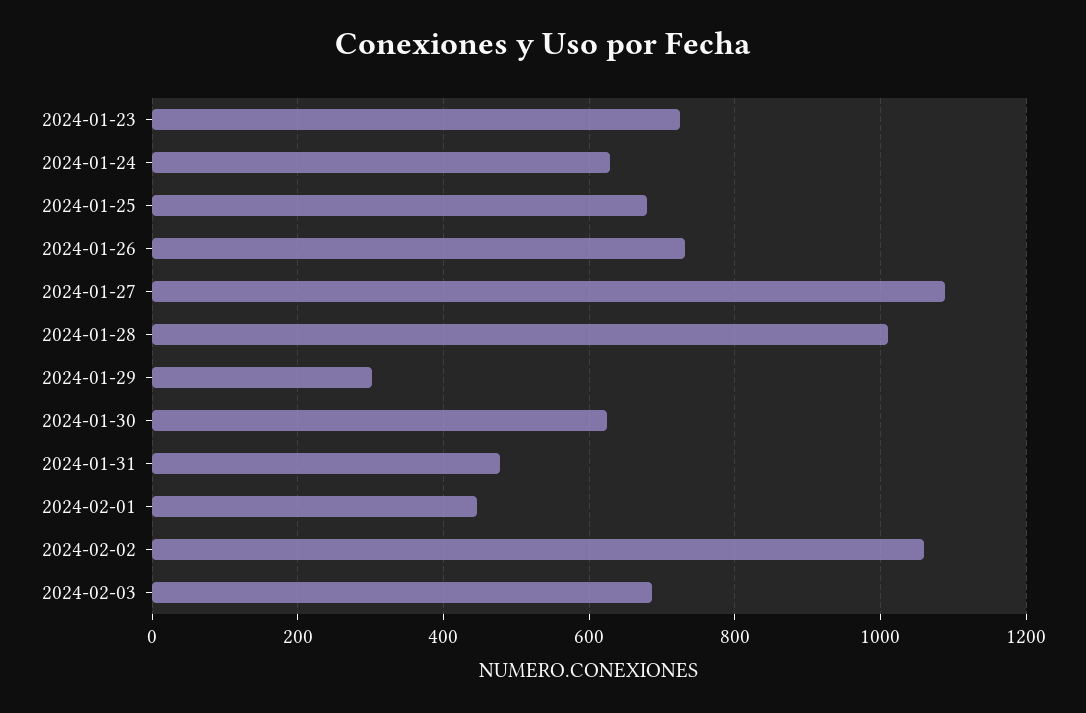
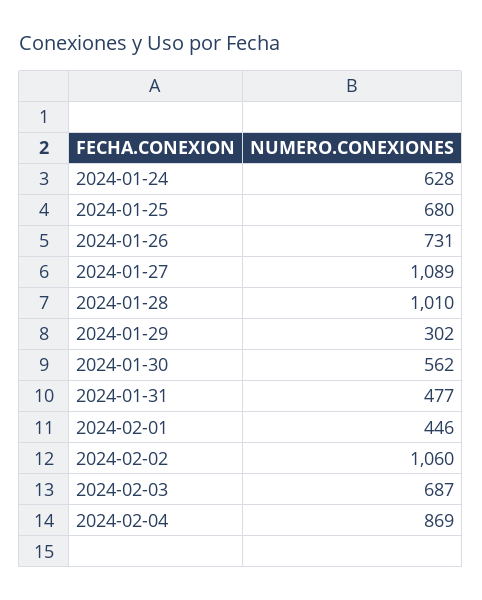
2024-01-23: 720 -> none
2024-01-30: 620 -> 562
2024-02-04: none -> 869

